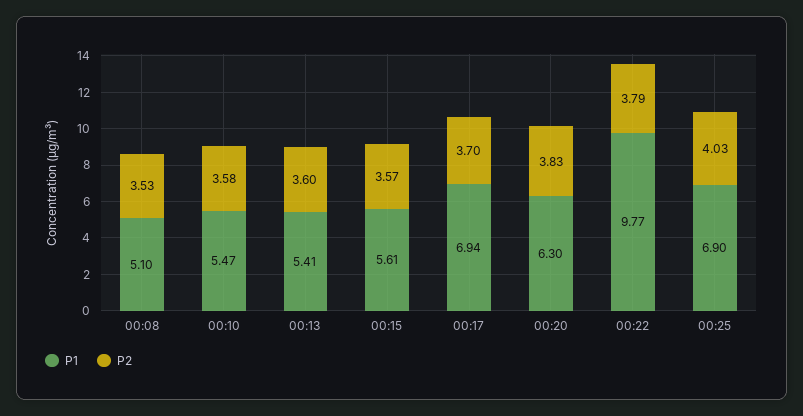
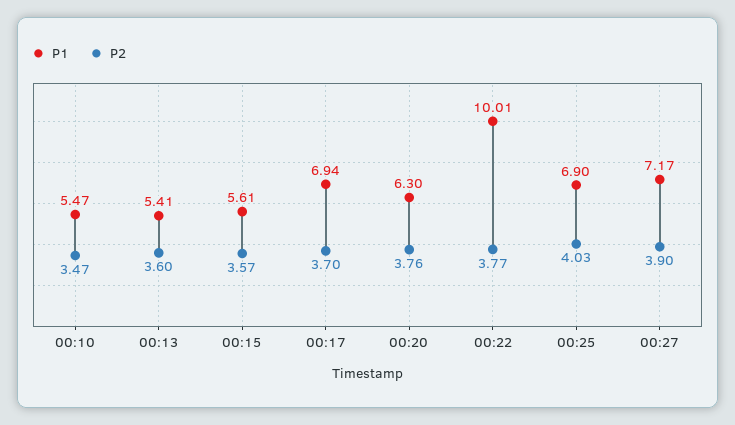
P1, 00:08: 5.1 -> none
P2, 00:08: 3.53 -> none
P2, 00:10: 3.58 -> 3.47
P2, 00:20: 3.83 -> 3.76
P1, 00:22: 9.77 -> 10.01
P2, 00:22: 3.79 -> 3.77
P1, 00:27: none -> 7.17
P2, 00:27: none -> 3.9

